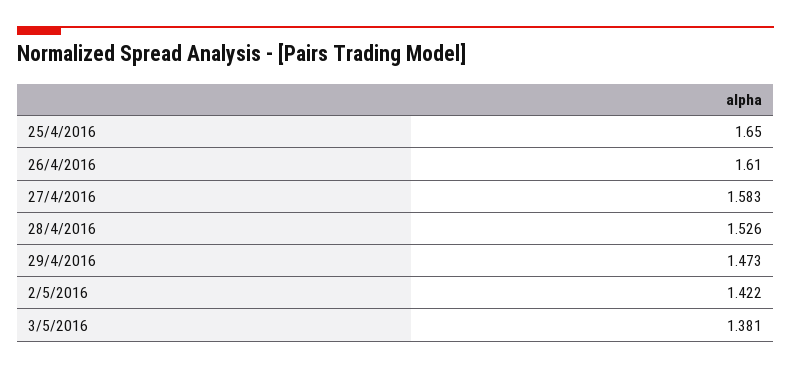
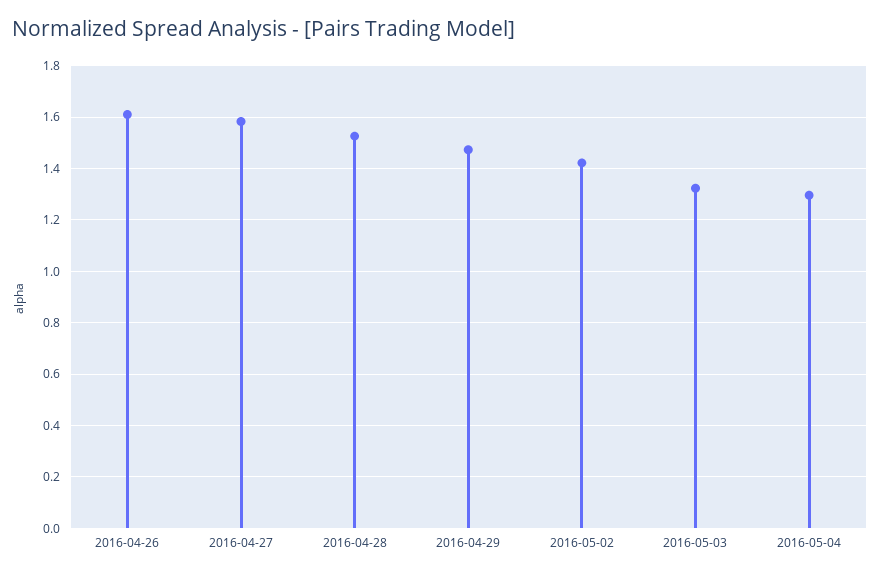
25/4/2016: 1.65 -> none
3/5/2016: 1.381 -> 1.325
2016-05-04: none -> 1.3

